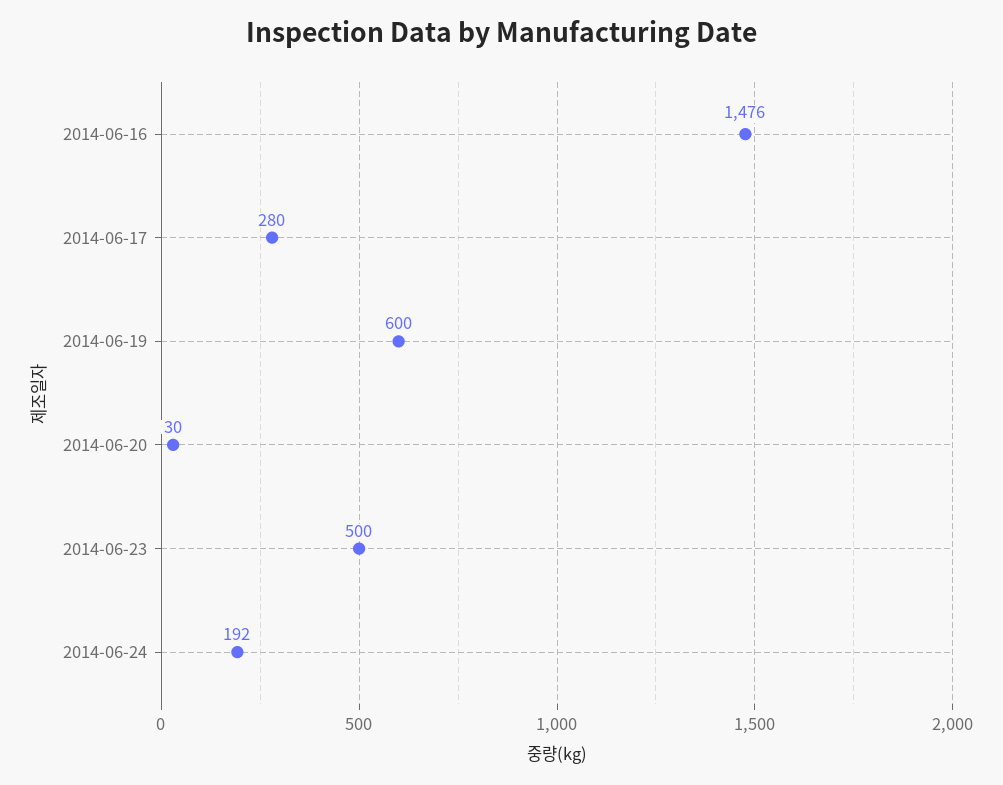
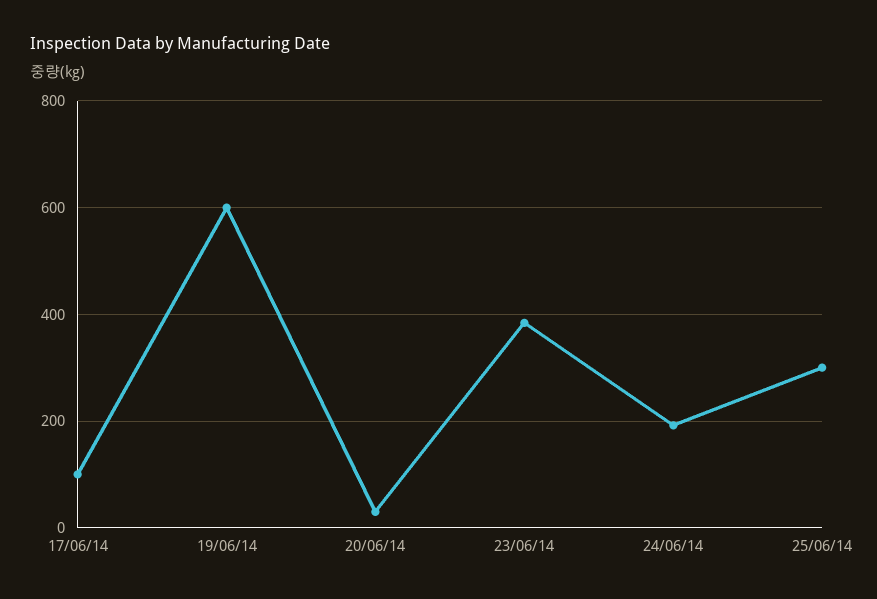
2014-06-16: 1476 -> none
2014-06-17: 280 -> 100
2014-06-23: 500 -> 380
25/06/14: none -> 300

